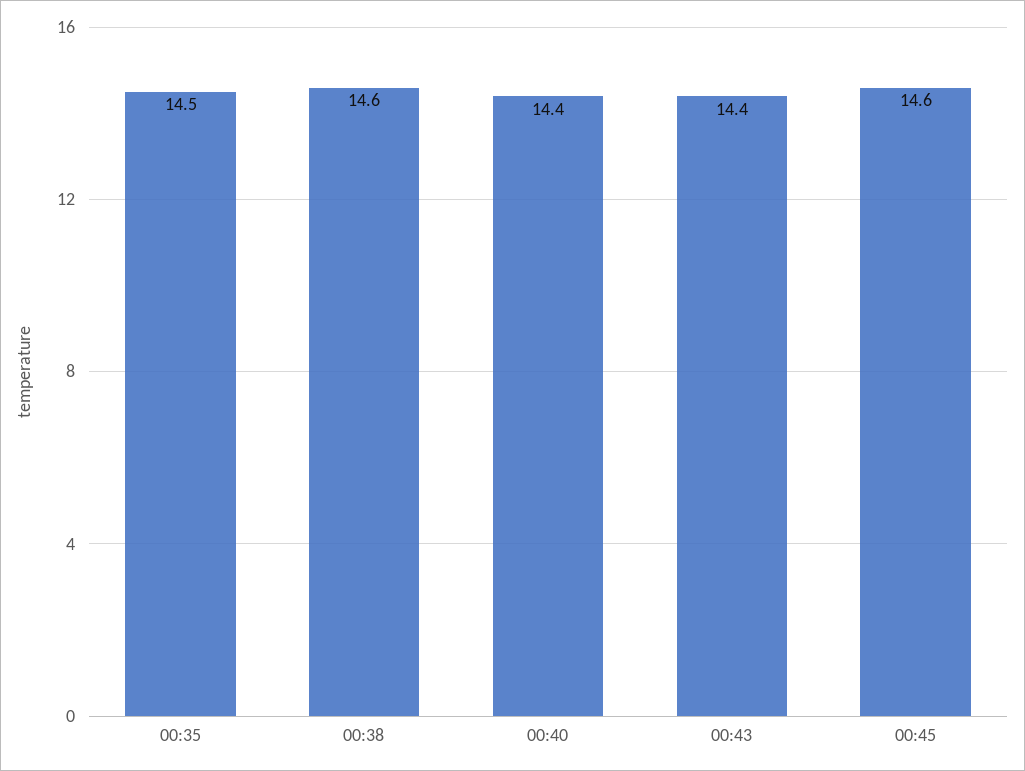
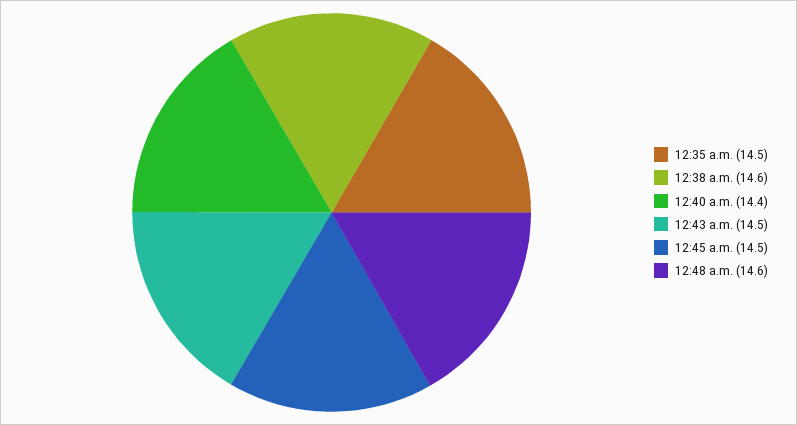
00:43: 14.4 -> 14.5
00:45: 14.6 -> 14.5
12:48 a.m.: none -> 14.6

